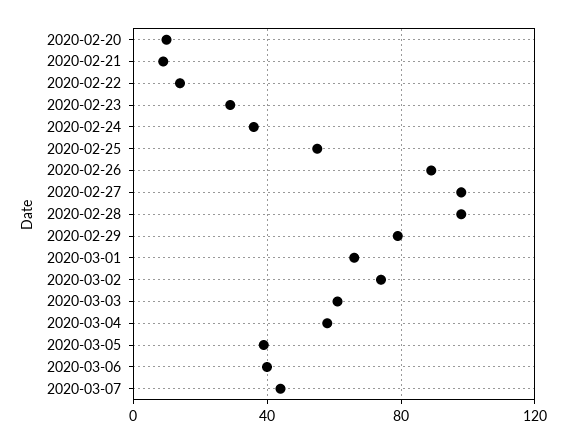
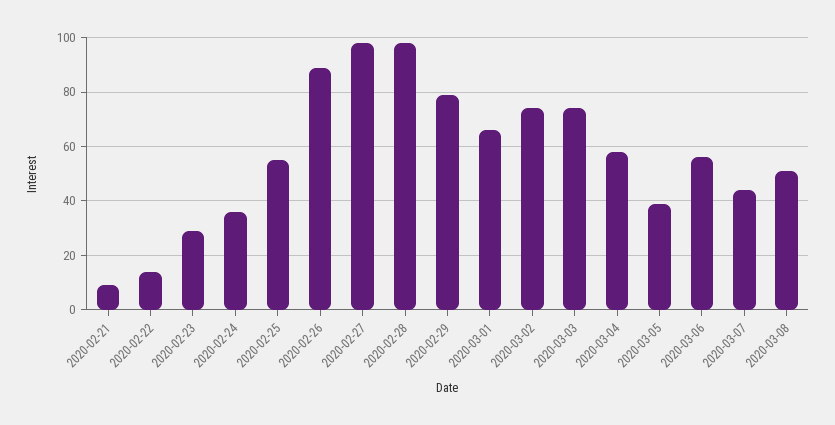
2020-02-20: 10 -> none
2020-03-03: 60 -> 75
2020-03-06: 40 -> 55
2020-03-08: none -> 50

